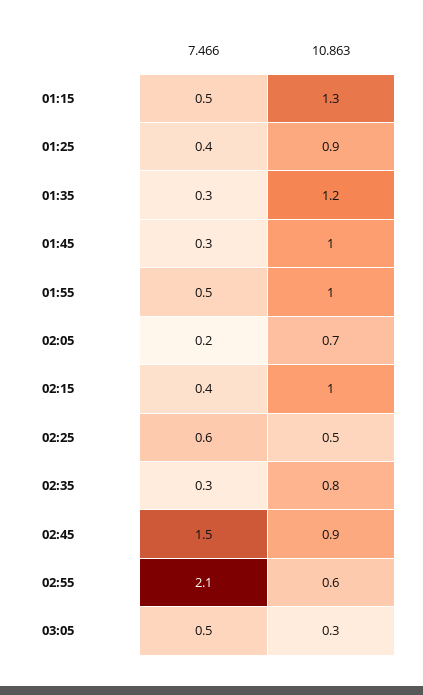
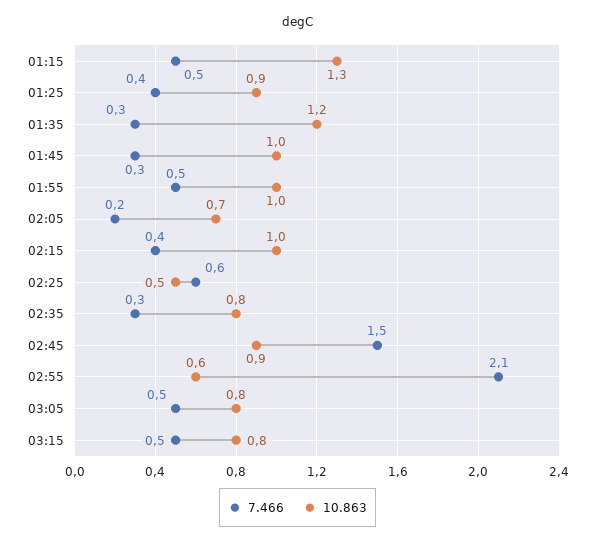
10.863, 03:05: 0.3 -> 0.8
7.466, 03:15: none -> 0.5
10.863, 03:15: none -> 0.8

